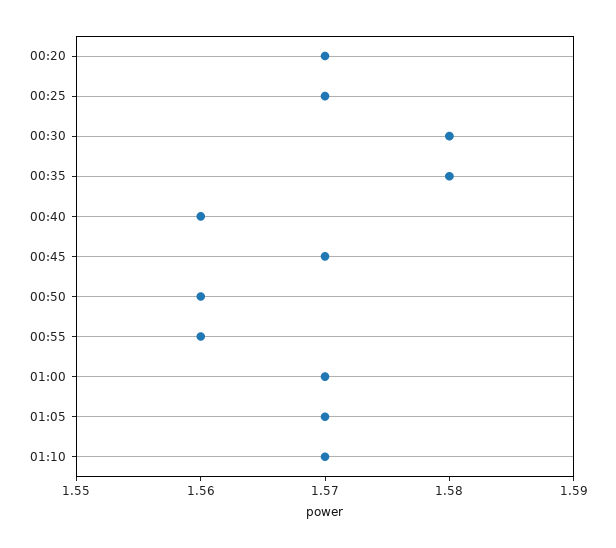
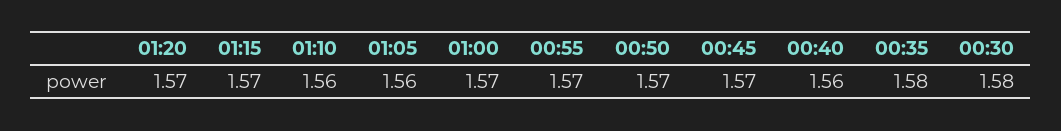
00:20: 1.57 -> none
00:25: 1.57 -> none
00:50: 1.56 -> 1.57
00:55: 1.56 -> 1.57
01:05: 1.57 -> 1.56
01:10: 1.57 -> 1.56
01:20: none -> 1.57
01:15: none -> 1.57

